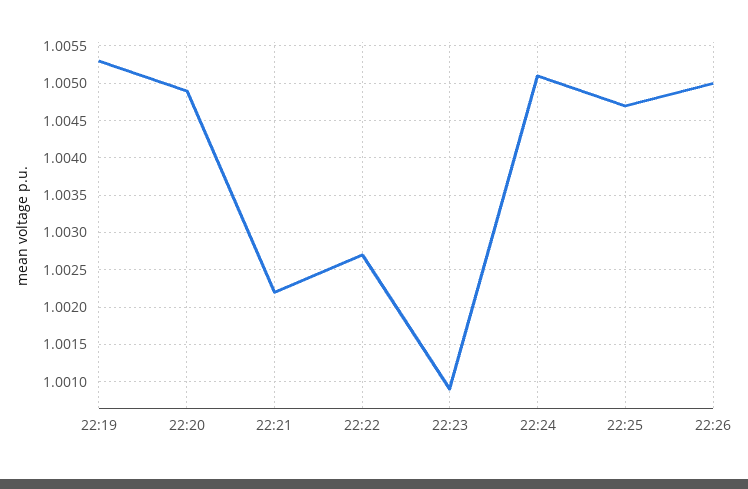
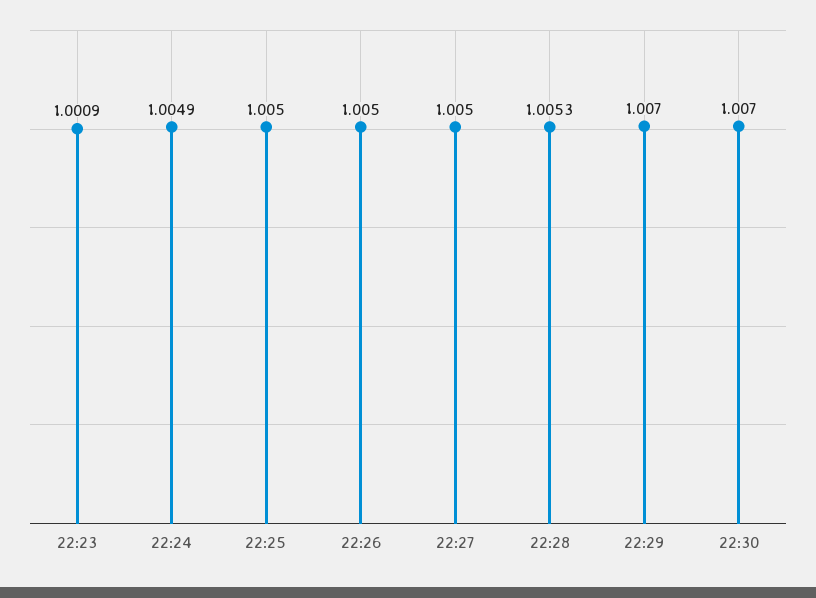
22:19: 1.0053 -> none
22:20: 1.0049 -> none
22:21: 1.0022 -> none
22:22: 1.0027 -> none
22:24: 1.0051 -> 1.0049
22:25: 1.0047 -> 1.005
22:27: none -> 1.005
22:28: none -> 1.0053
22:29: none -> 1.007
22:30: none -> 1.007

